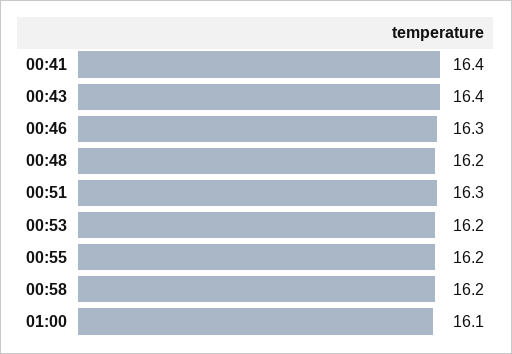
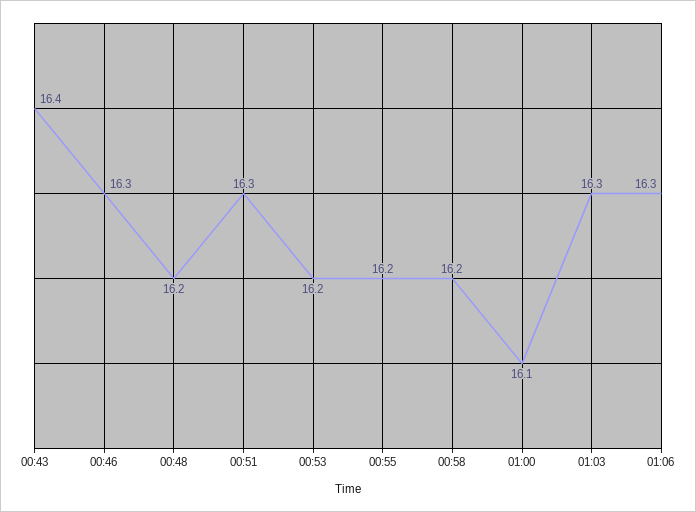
00:41: 16.4 -> none
01:03: none -> 16.3
01:06: none -> 16.3

